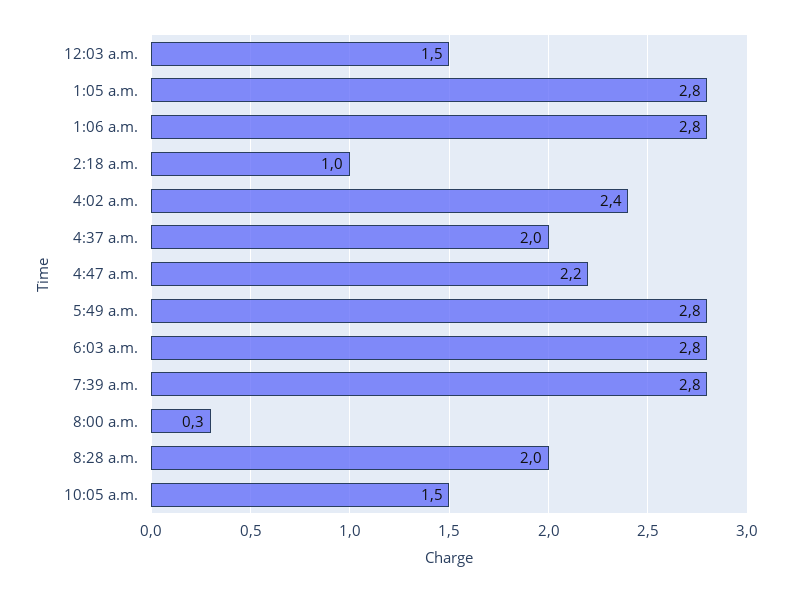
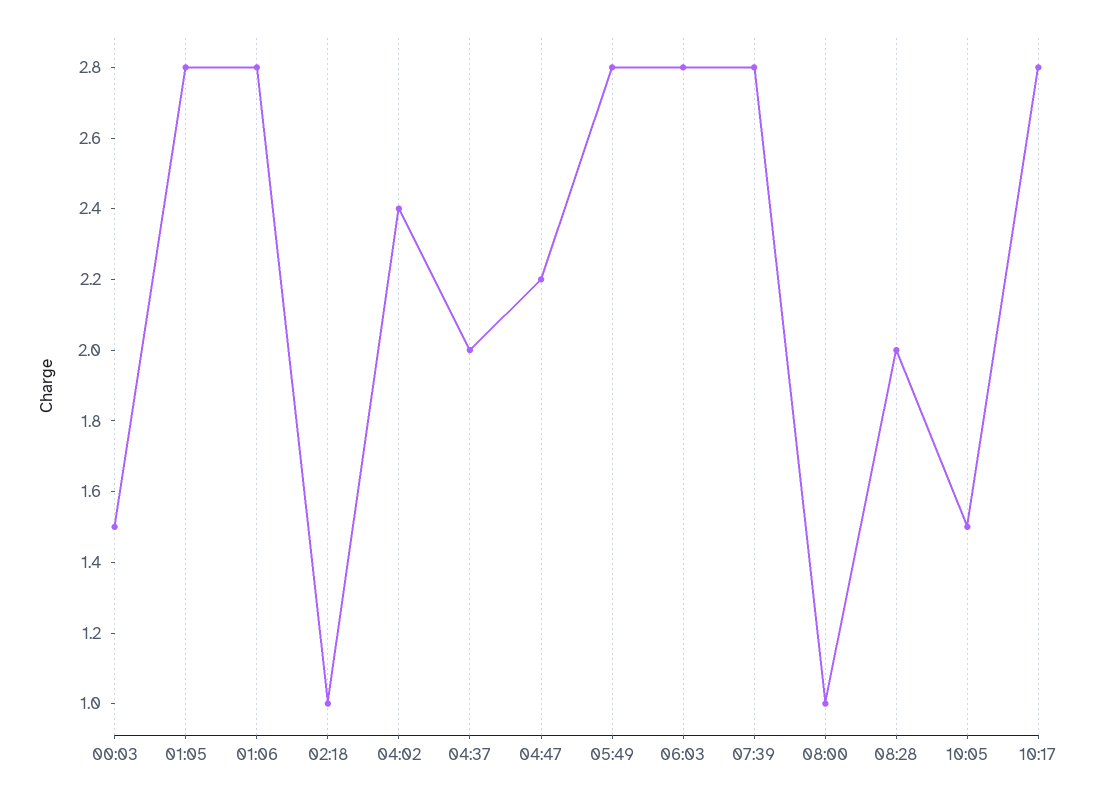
8:00 a.m.: 0.3 -> 1
10:17: none -> 2.8

